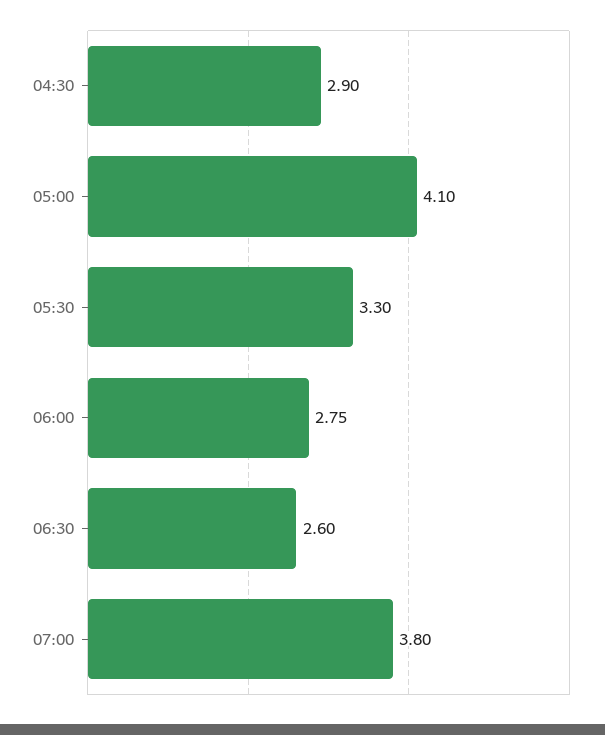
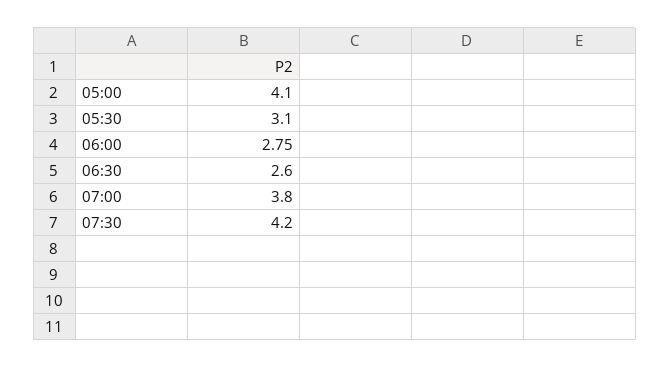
04:30: 2.9 -> none
05:30: 3.3 -> 3.1
07:30: none -> 4.2

